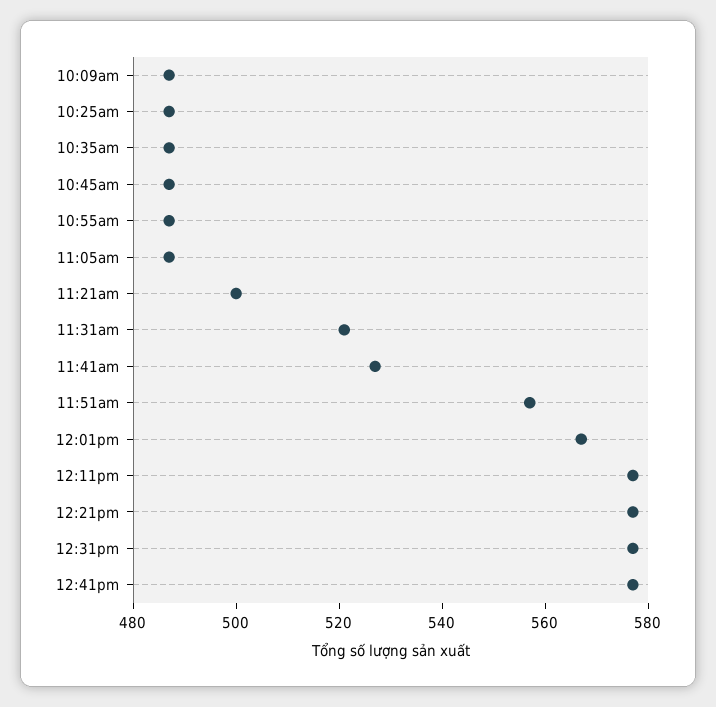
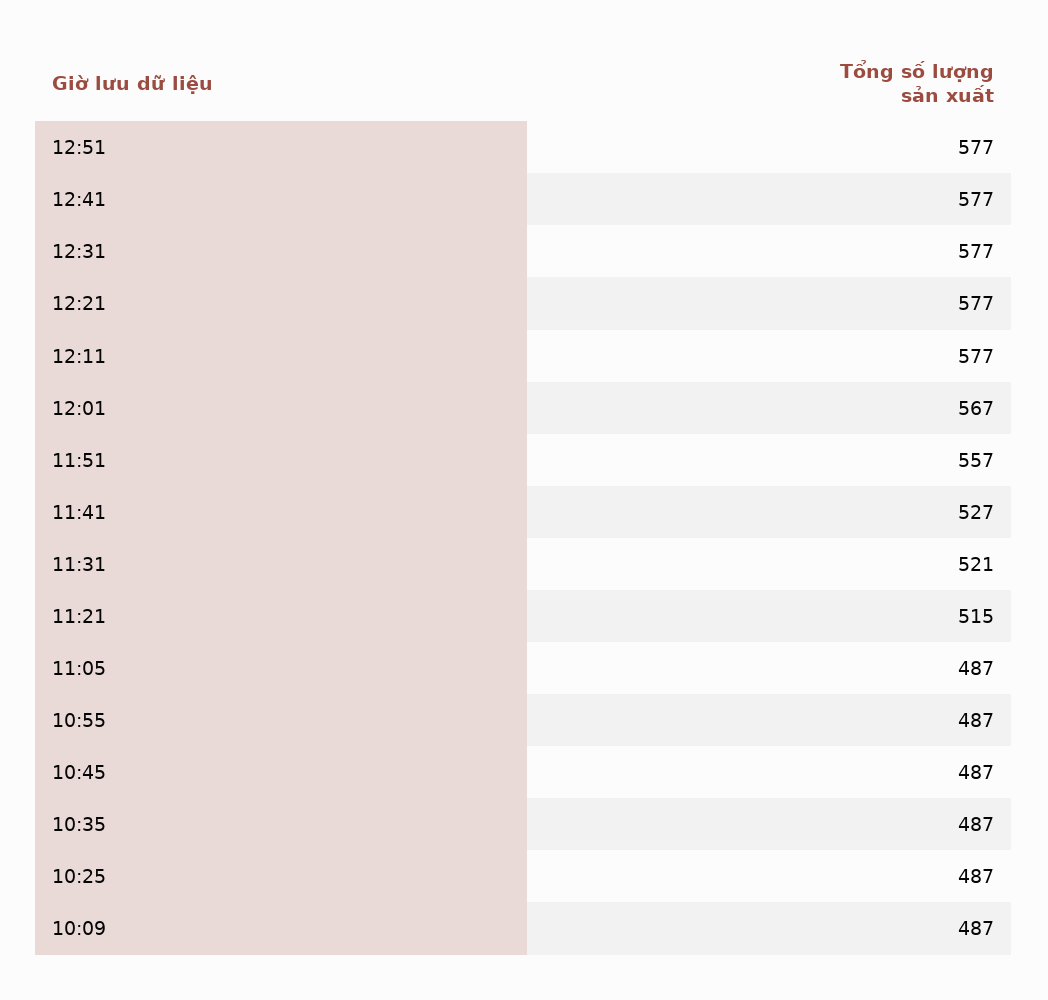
11:21am: 500 -> 515
12:51: none -> 577

